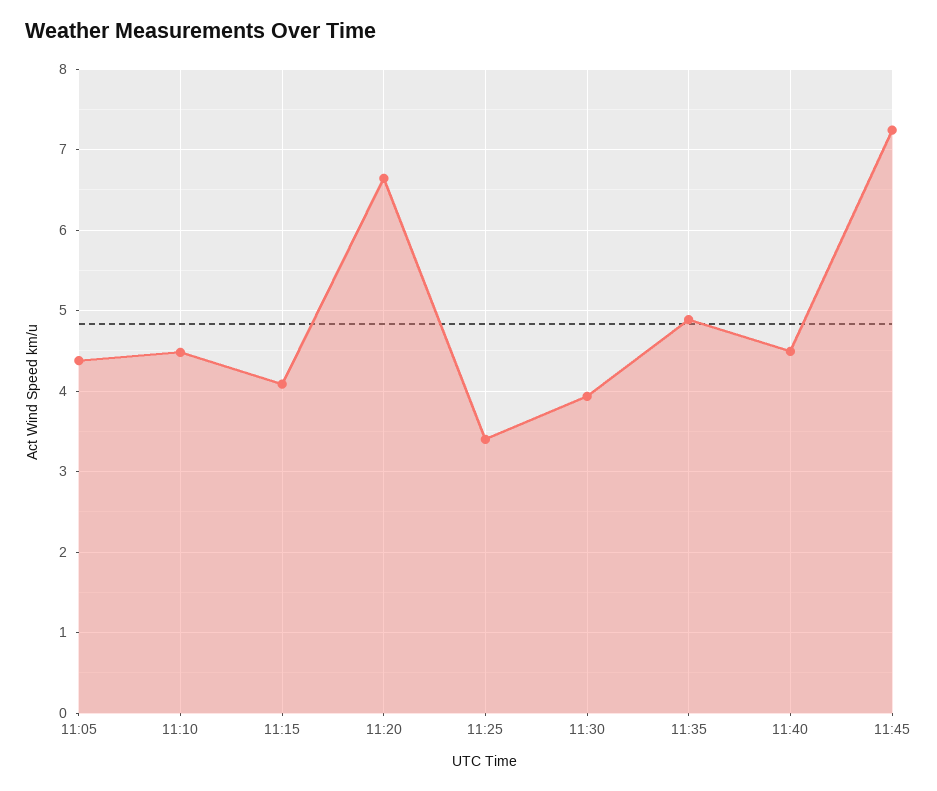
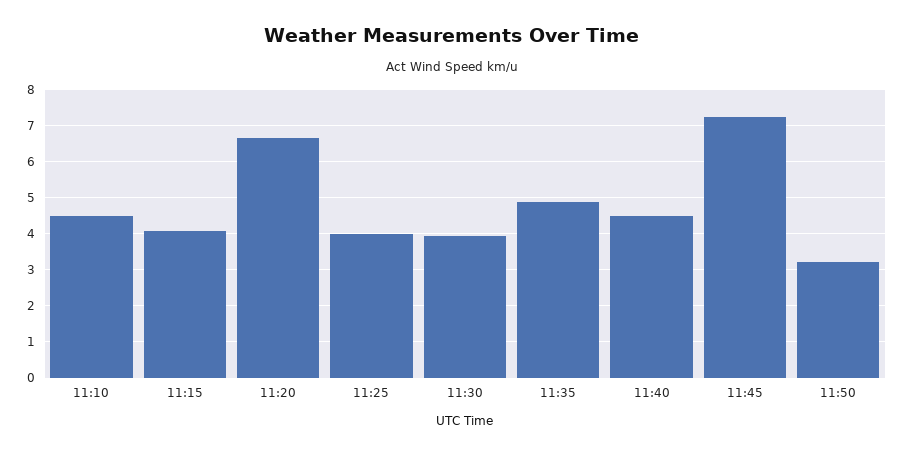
11:05: 4.4 -> none
11:25: 3.4 -> 4
11:50: none -> 3.2

